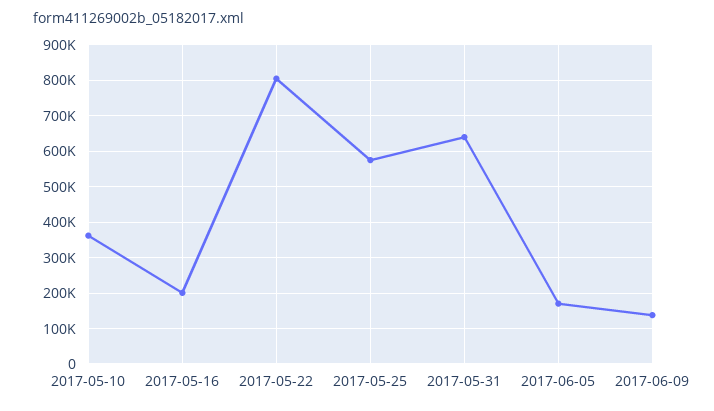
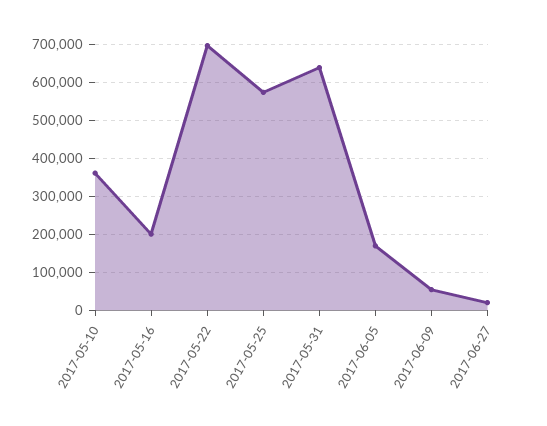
2017-05-22: 800000 -> 700000
2017-06-09: 140000 -> 60000
2017-06-27: none -> 20000

